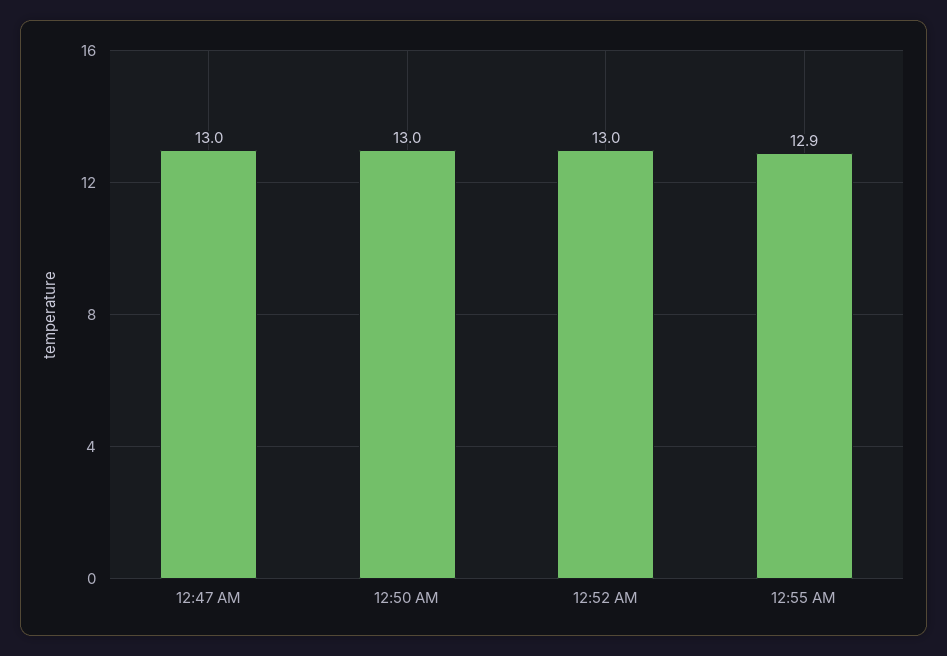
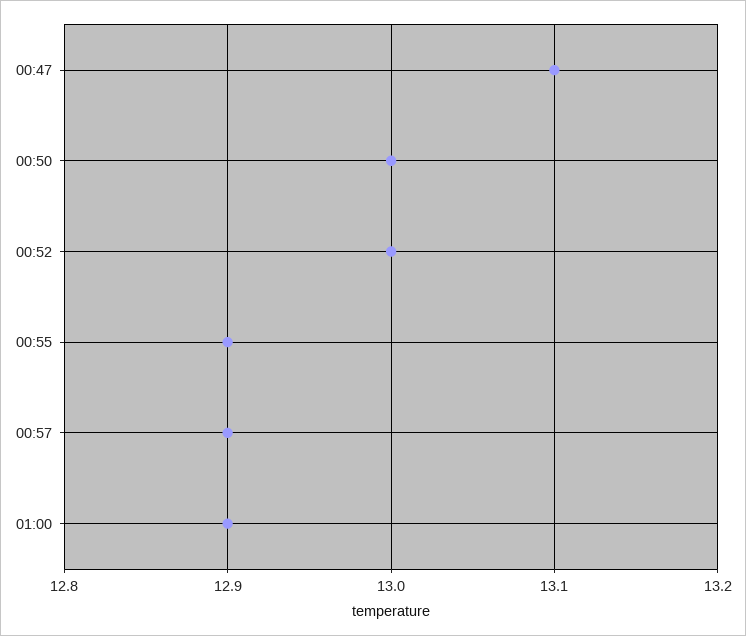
12:47 AM: 13 -> 13.1
00:57: none -> 12.9
01:00: none -> 12.9

